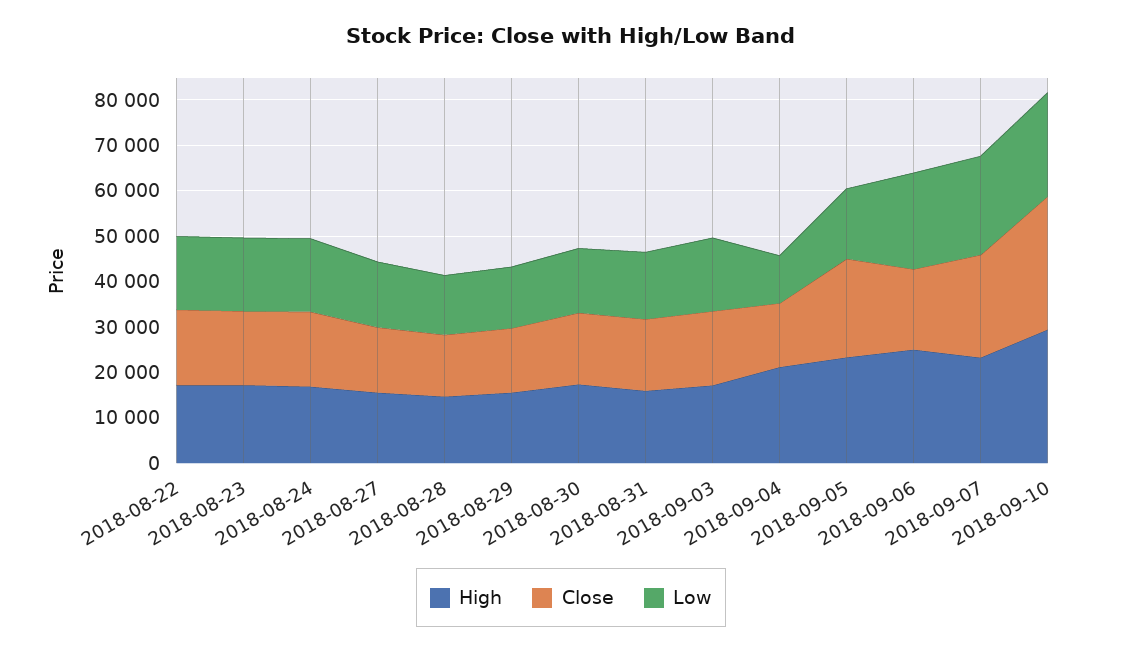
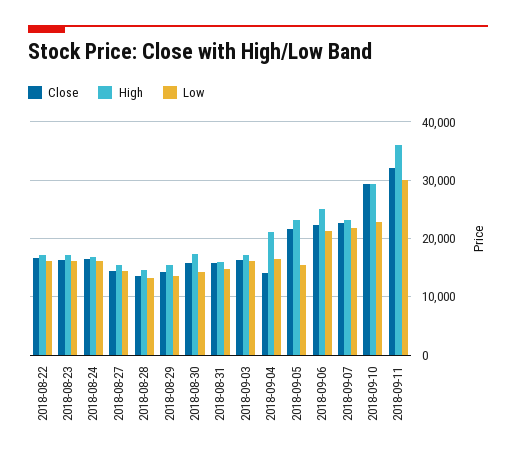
Low, 2018-09-04: 10000 -> 16000
Close, 2018-09-06: 18000 -> 22000
Close, 2018-09-11: none -> 32000
High, 2018-09-11: none -> 36000
Low, 2018-09-11: none -> 30000

